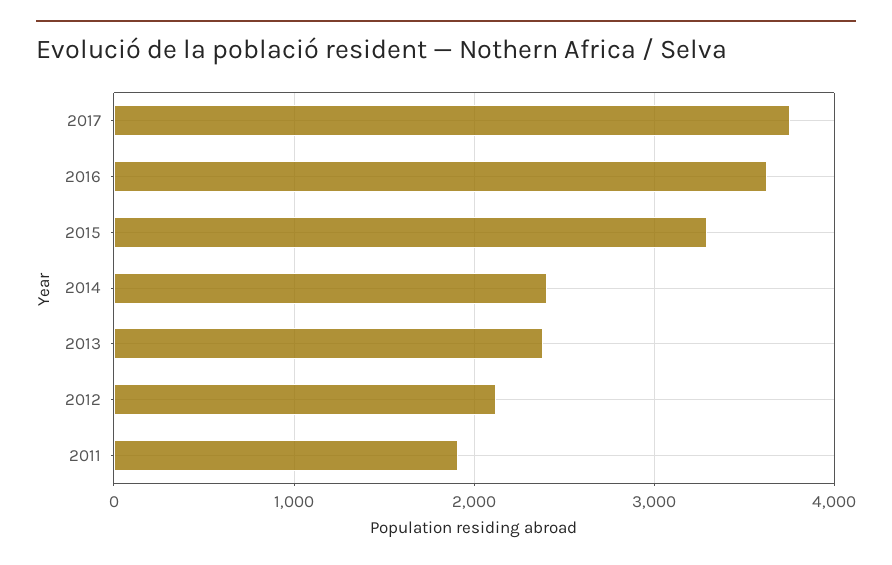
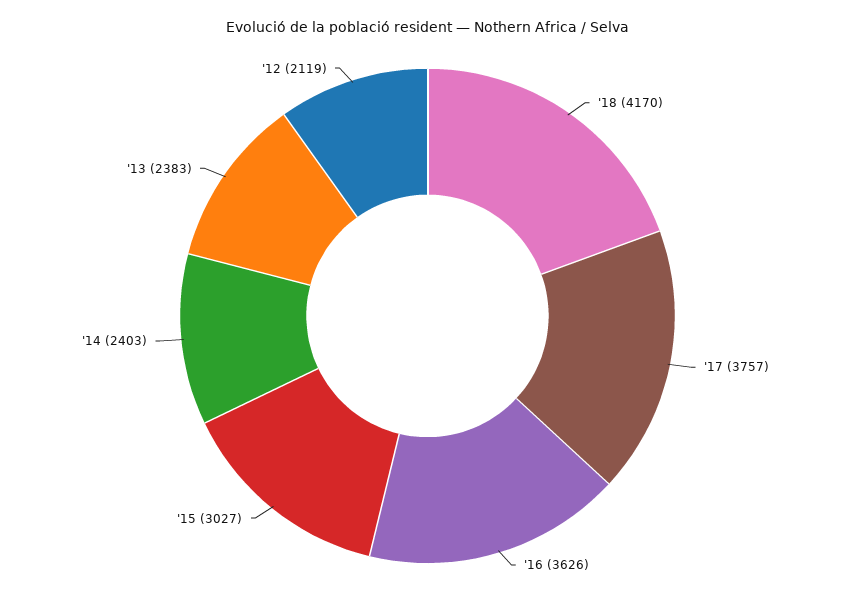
2015: 3300 -> 3027
2011: 1900 -> none
'18: none -> 4170

